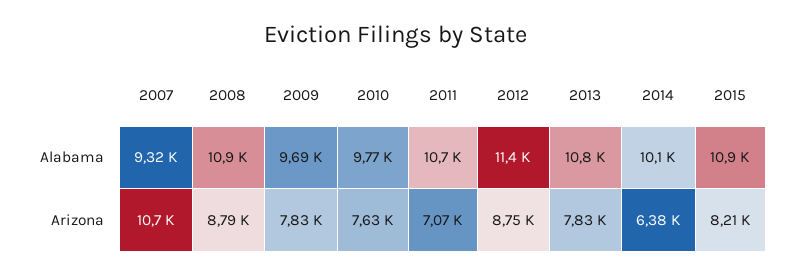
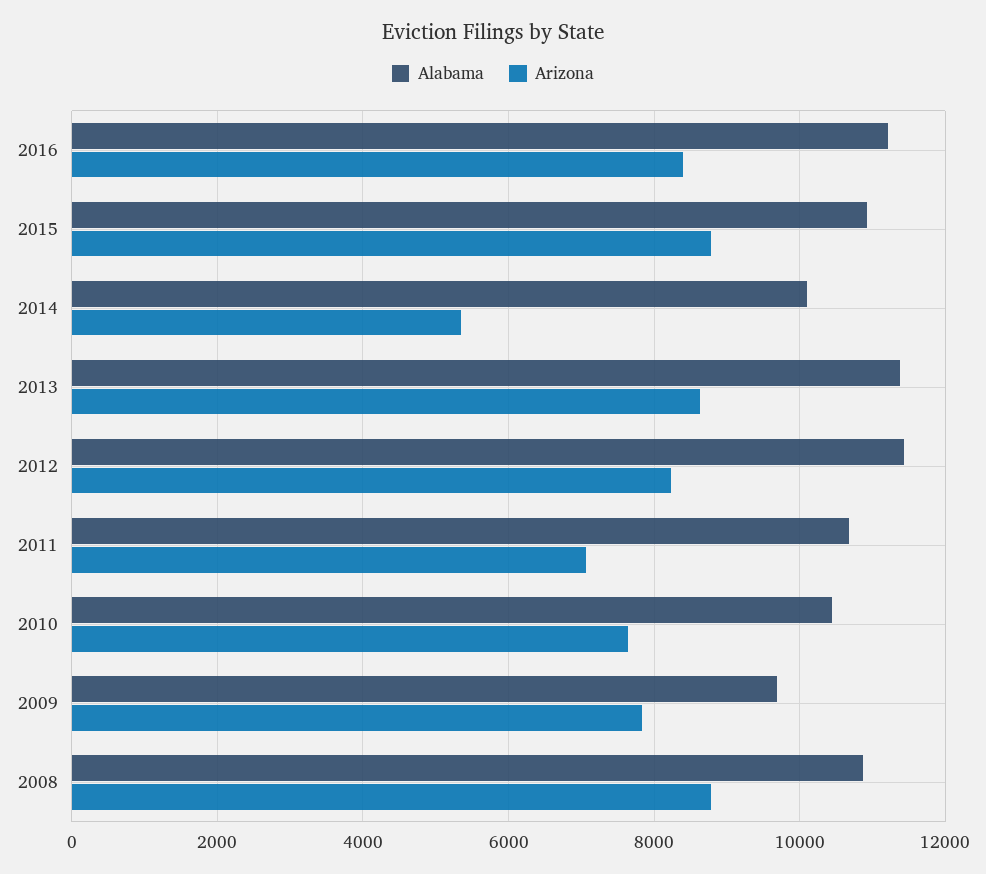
Alabama, 2007: 9320 -> none
Alabama, 2010: 9770 -> 10400
Alabama, 2013: 10800 -> 11400
Arizona, 2007: 10700 -> none
Arizona, 2012: 8750 -> 8200
Arizona, 2013: 7830 -> 8600
Arizona, 2014: 6380 -> 5400
Arizona, 2015: 8210 -> 8800
Alabama, 2016: none -> 11200
Arizona, 2016: none -> 8400

